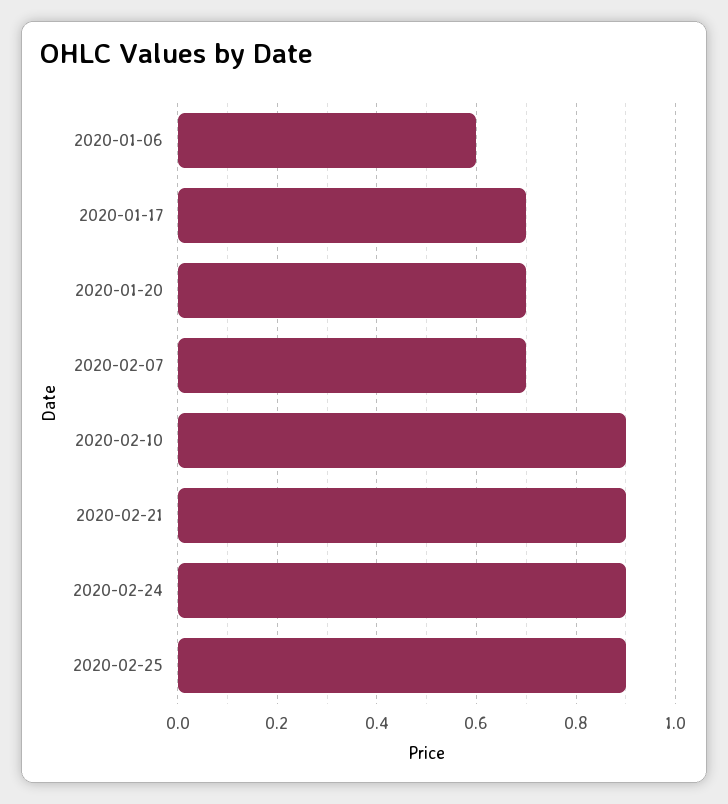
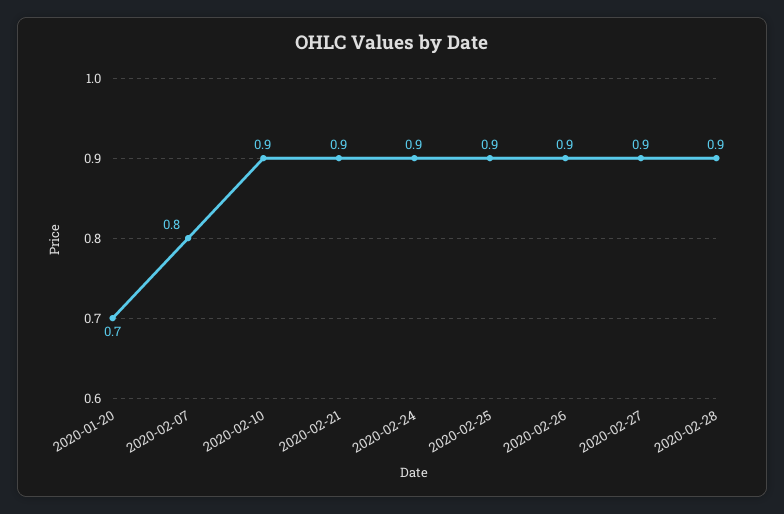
2020-01-06: 0.6 -> none
2020-01-17: 0.7 -> none
2020-02-07: 0.7 -> 0.8
2020-02-26: none -> 0.9
2020-02-27: none -> 0.9
2020-02-28: none -> 0.9

